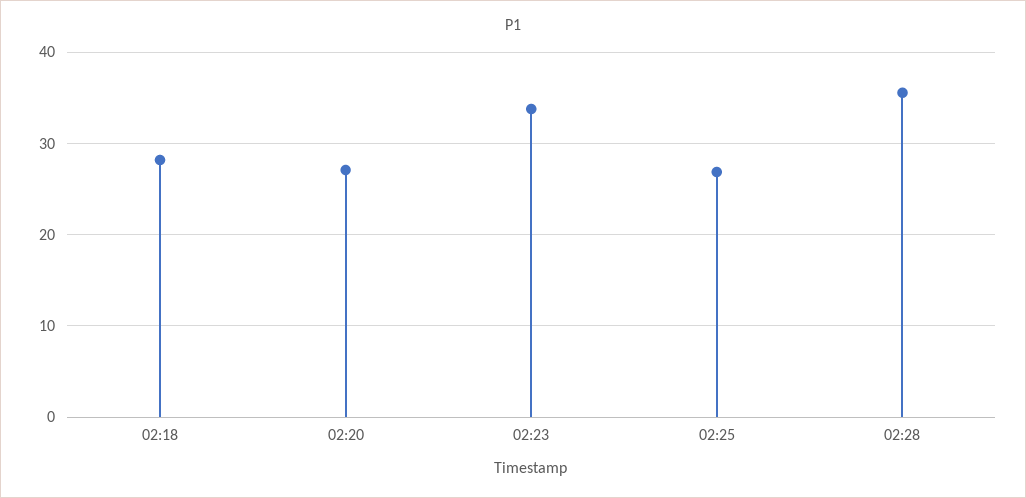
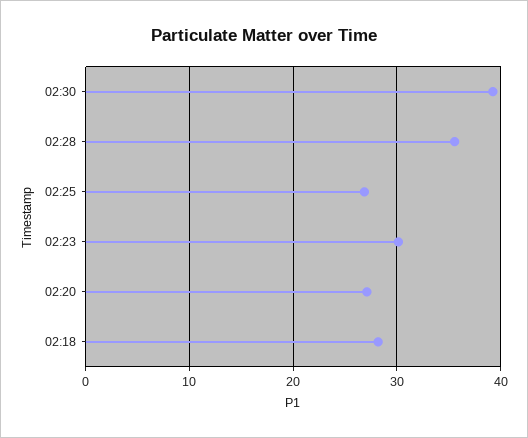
02:23: 34 -> 30
02:30: none -> 39

